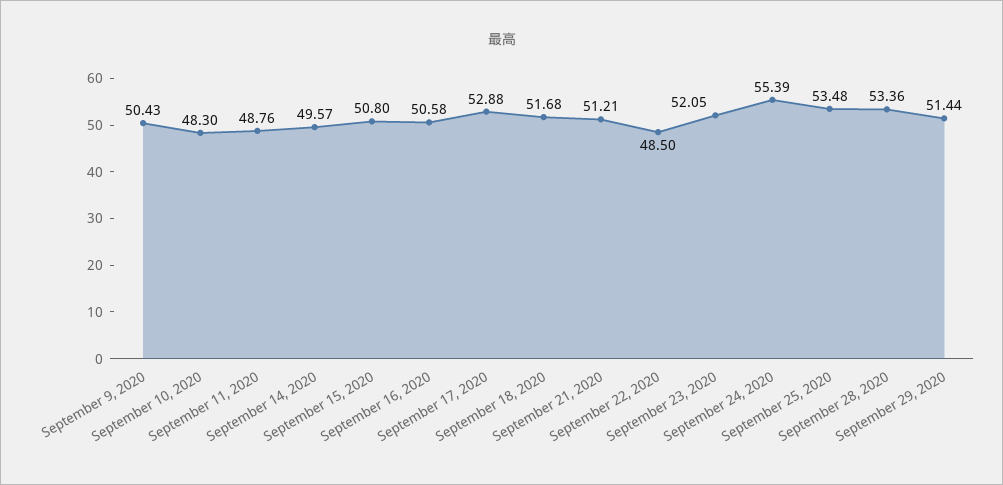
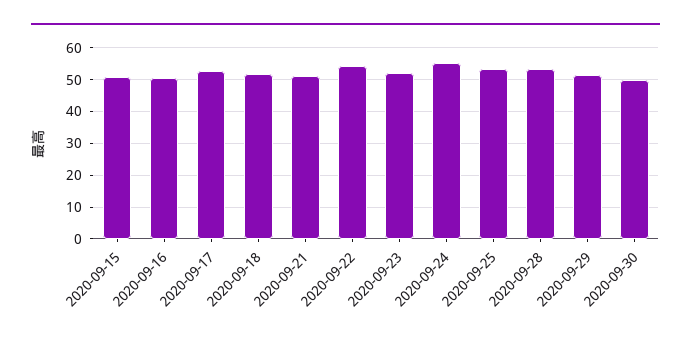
September 9, 2020: 50.43 -> none
September 10, 2020: 48.3 -> none
September 11, 2020: 48.76 -> none
September 14, 2020: 49.57 -> none
September 22, 2020: 48.5 -> 54
2020-09-30: none -> 50

